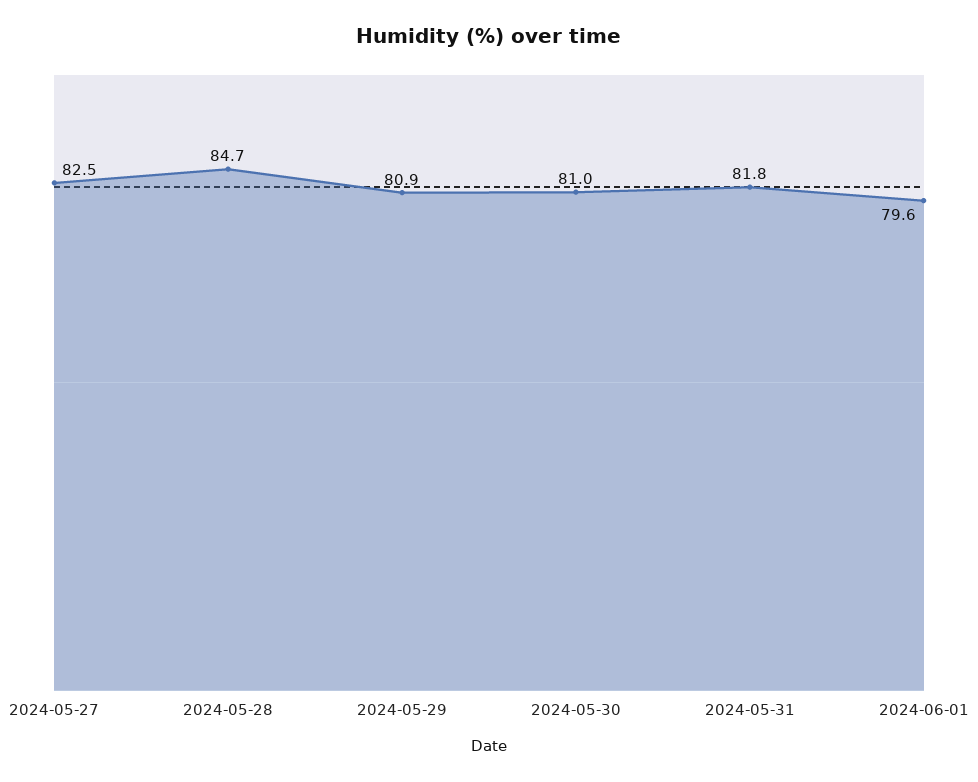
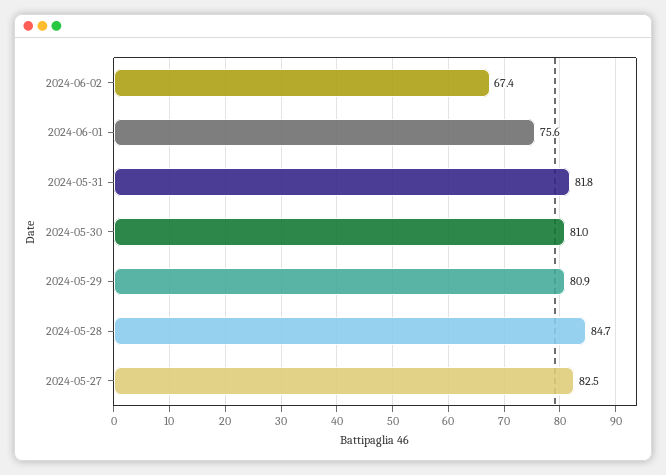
2024-06-01: 79.6 -> 75.6
2024-06-02: none -> 67.4

